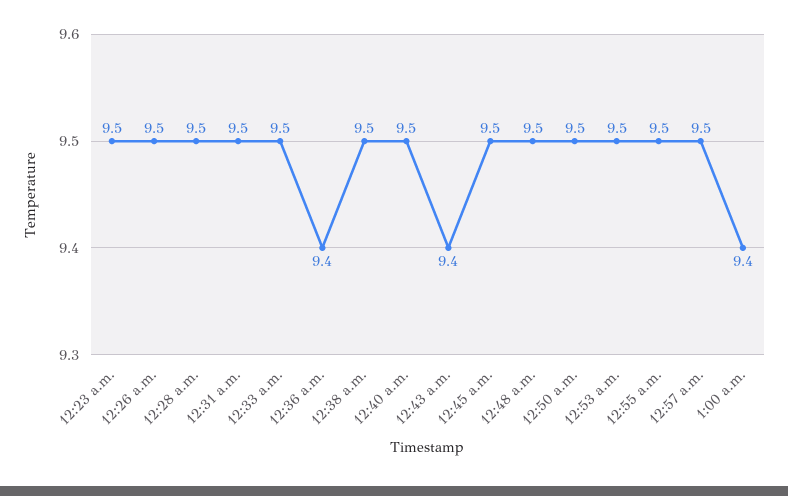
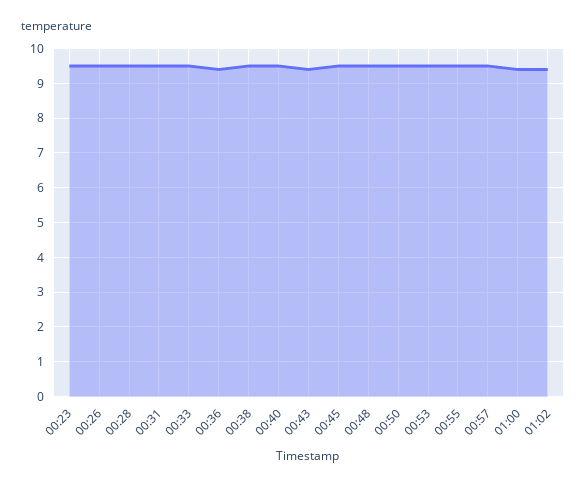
01:02: none -> 9.5

